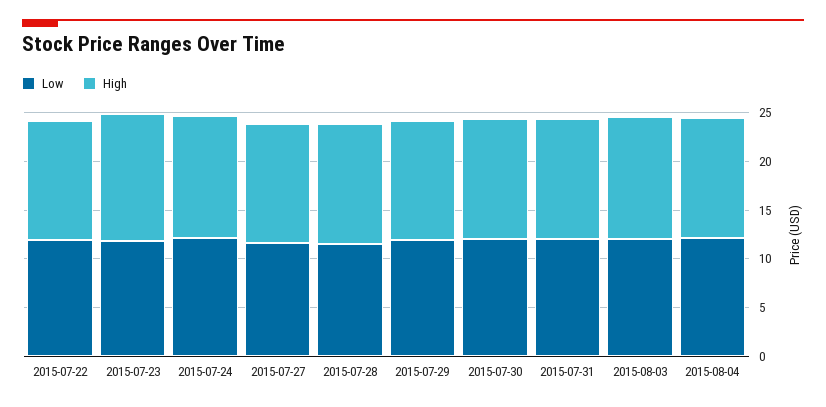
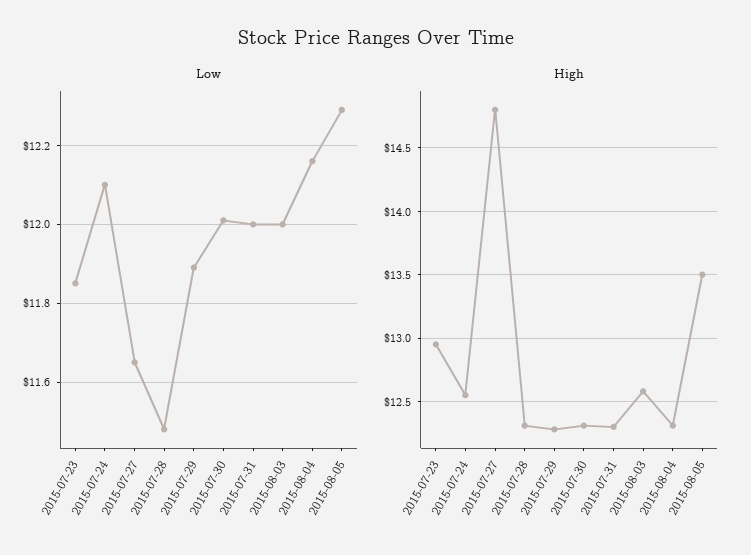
Low, 2015-07-22: 12 -> none
High, 2015-07-22: 12 -> none
High, 2015-07-27: 12 -> 14.8
Low, 2015-08-05: none -> 12.3
High, 2015-08-05: none -> 13.5

